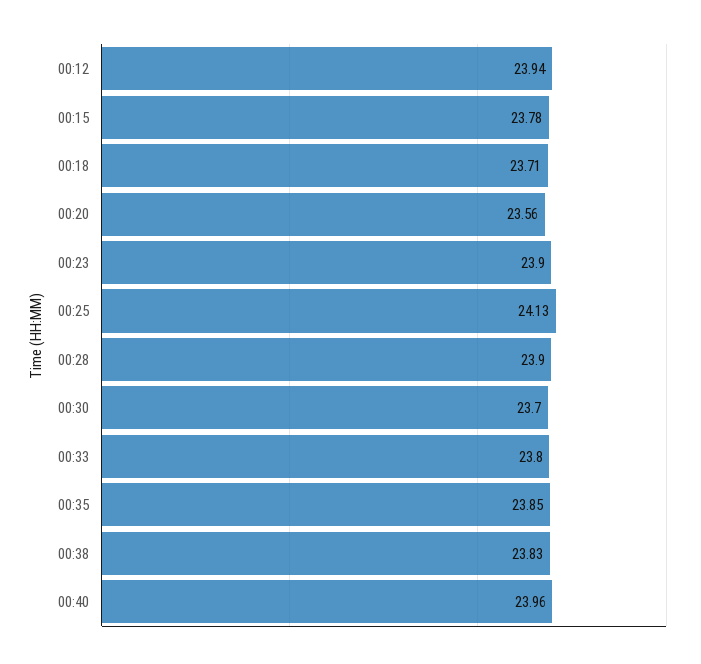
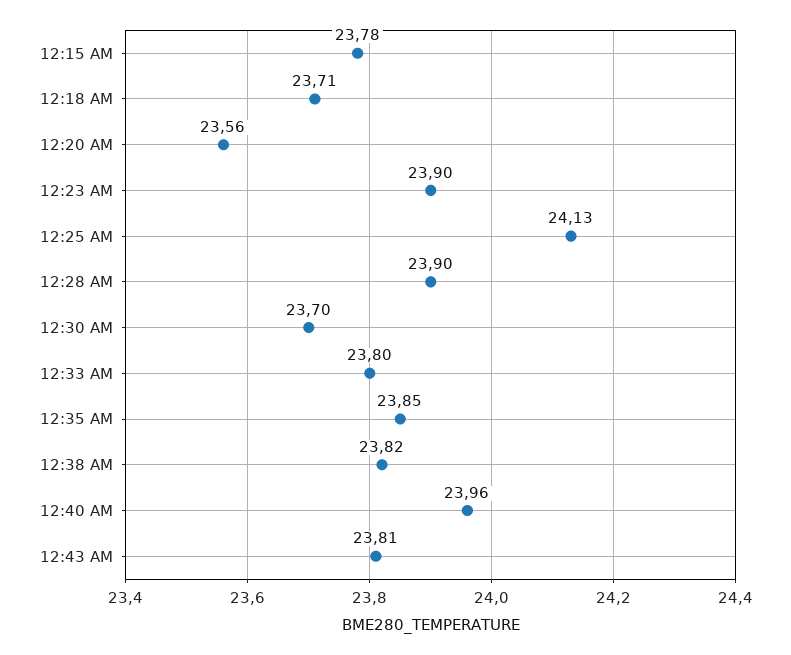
00:12: 23.94 -> none
00:38: 23.83 -> 23.82
12:43 AM: none -> 23.81

